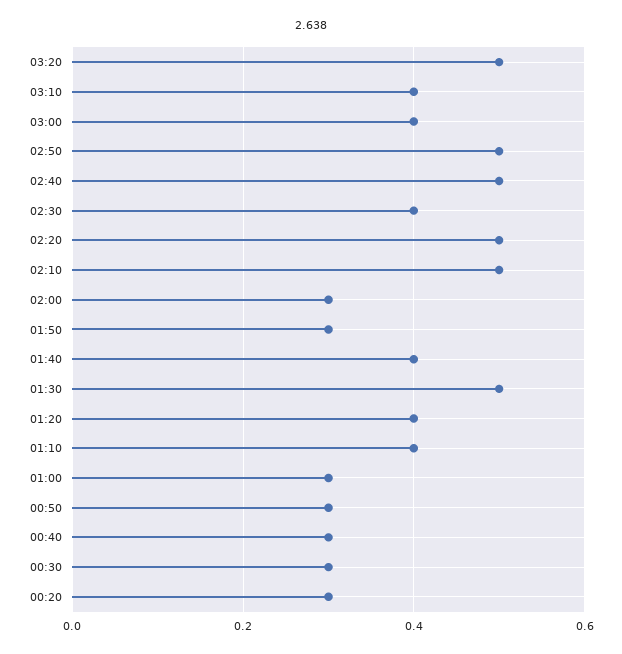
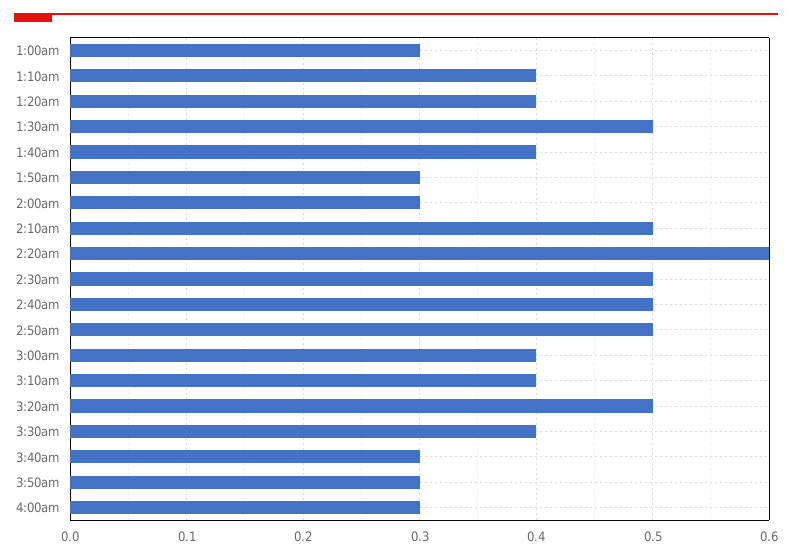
02:30: 0.4 -> 0.5
02:20: 0.5 -> 0.6
00:50: 0.3 -> none
00:40: 0.3 -> none
00:30: 0.3 -> none
00:20: 0.3 -> none
3:30am: none -> 0.4
3:40am: none -> 0.3
3:50am: none -> 0.3
4:00am: none -> 0.3

